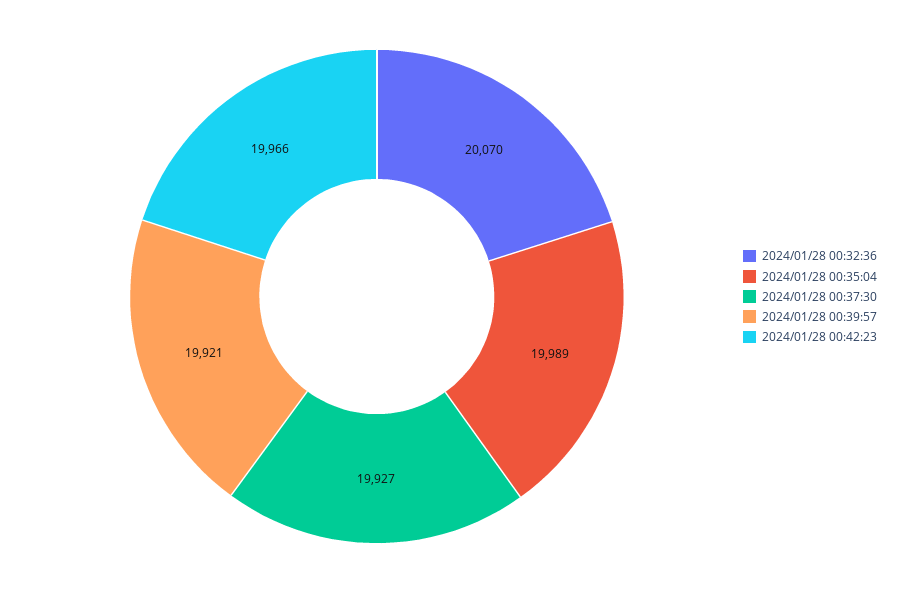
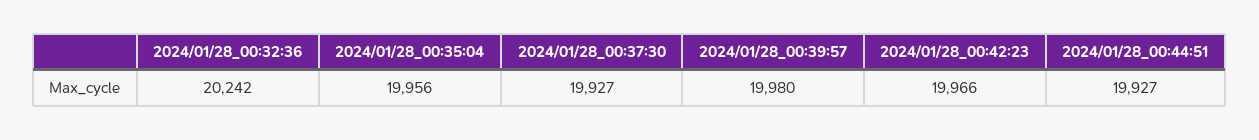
2024/01/28 00:32:36: 20070 -> 20242
2024/01/28 00:35:04: 19989 -> 19956
2024/01/28 00:39:57: 19921 -> 19980
2024/01/28_00:44:51: none -> 19927

